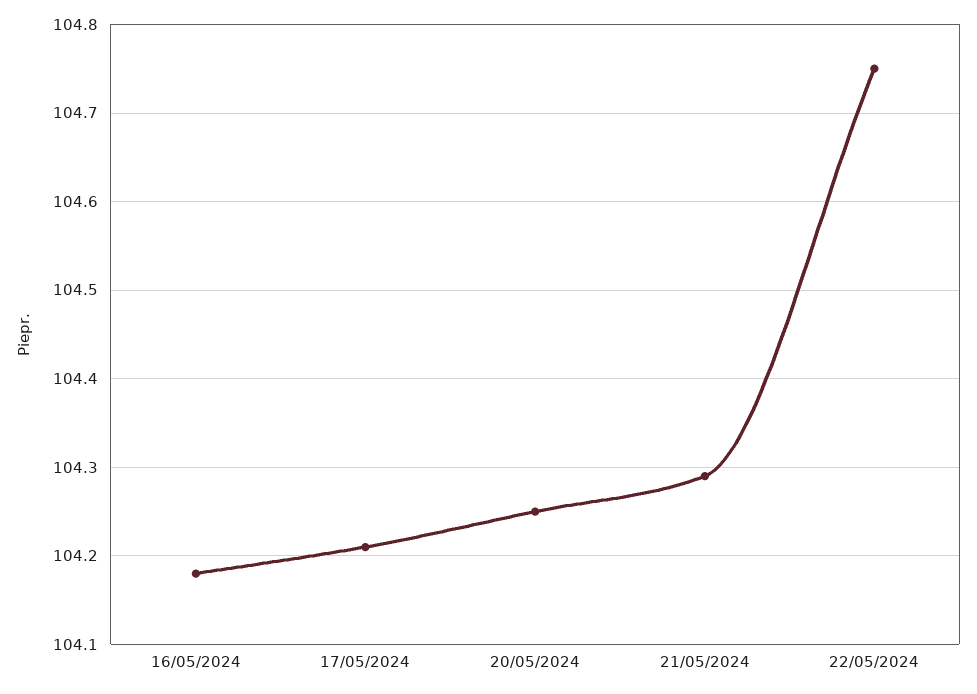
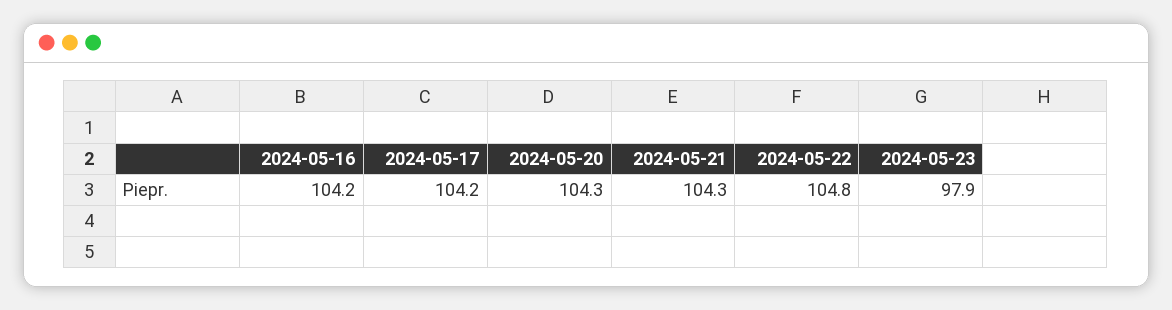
2024-05-23: none -> 97.9

